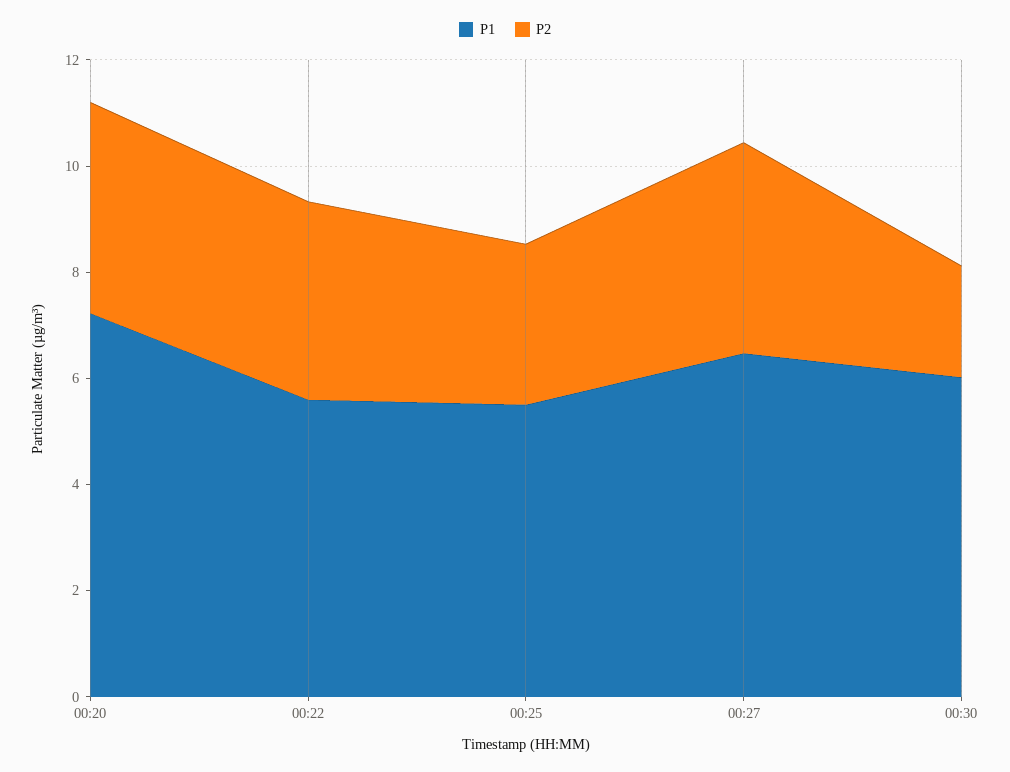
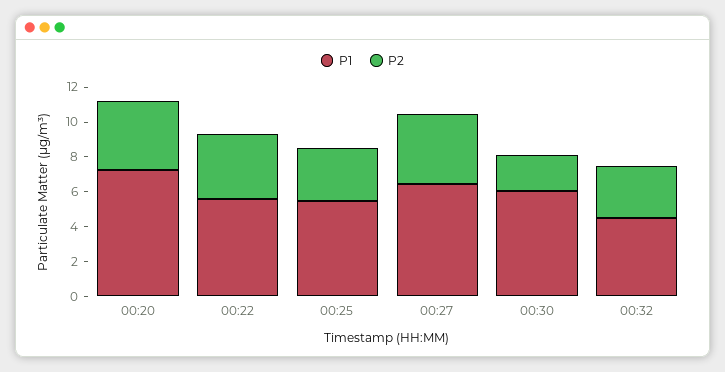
P1, 00:32: none -> 4.5
P2, 00:32: none -> 3

